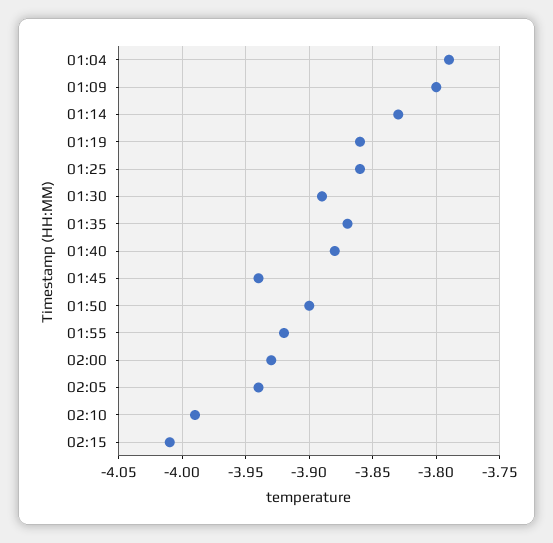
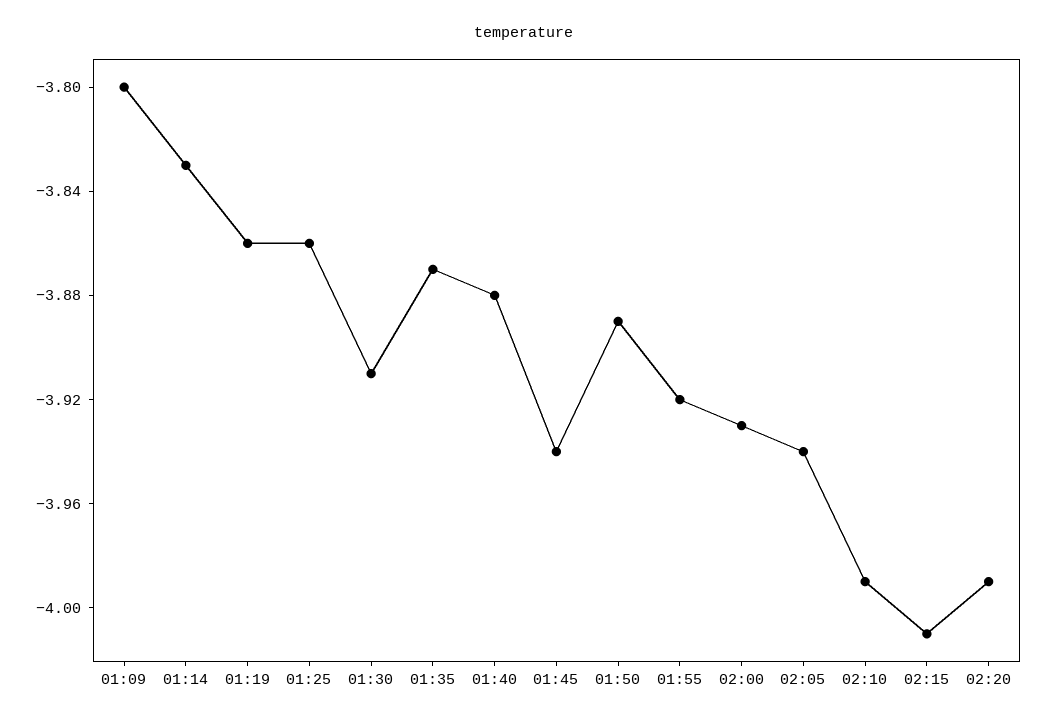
01:04: -3.79 -> none
01:30: -3.89 -> -3.91
01:50: -3.9 -> -3.89
02:20: none -> -3.99

